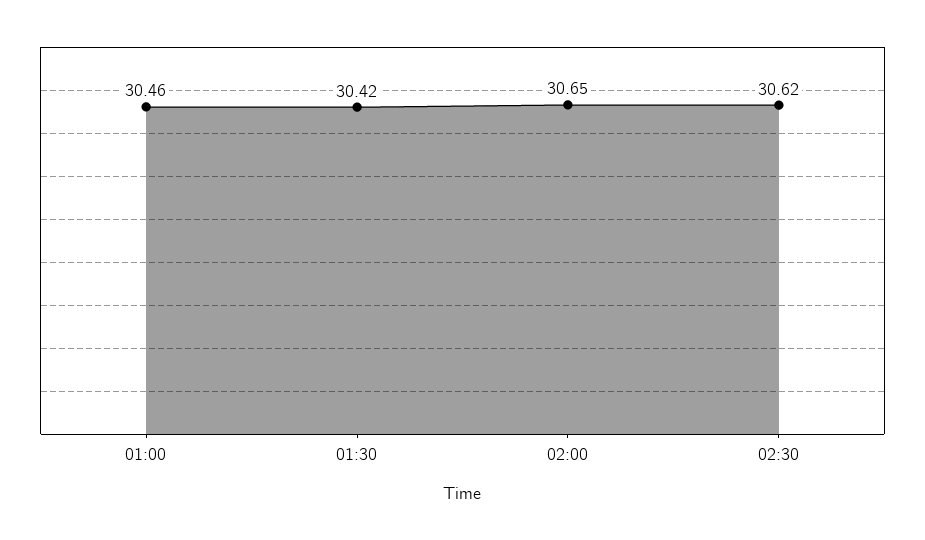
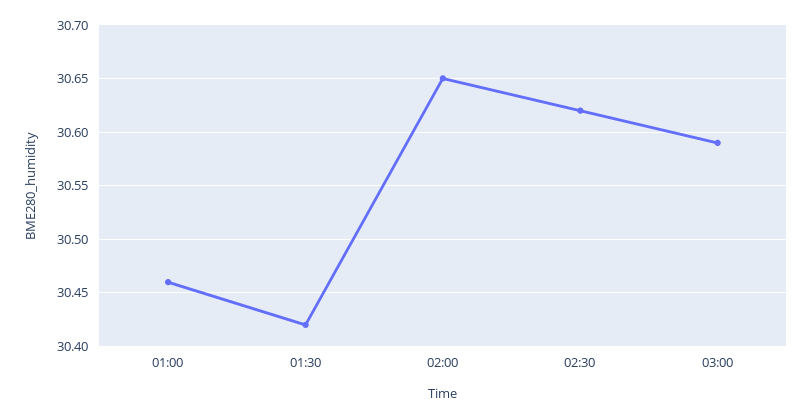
03:00: none -> 30.59

